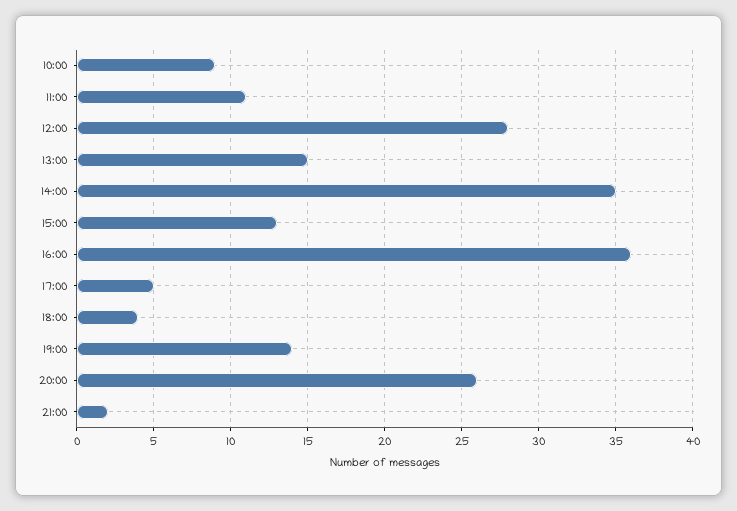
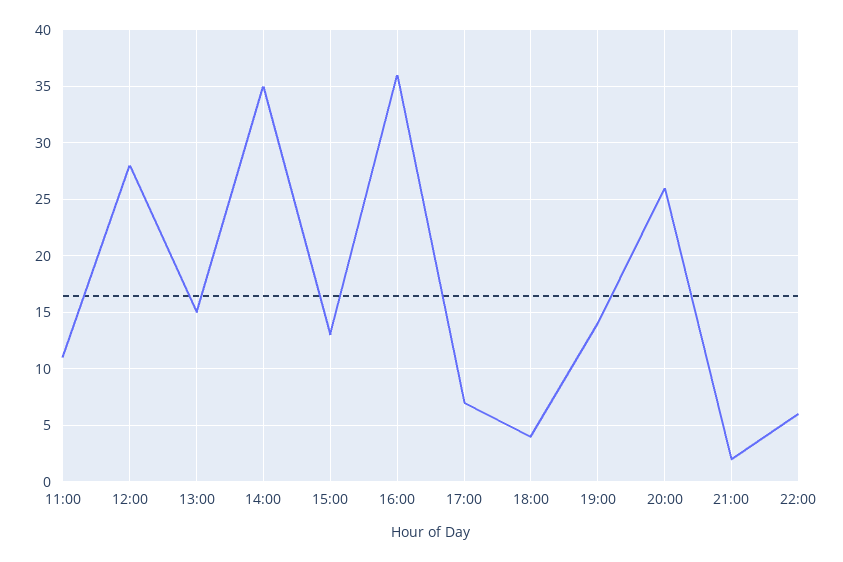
10:00: 9 -> none
17:00: 5 -> 7
22:00: none -> 6

